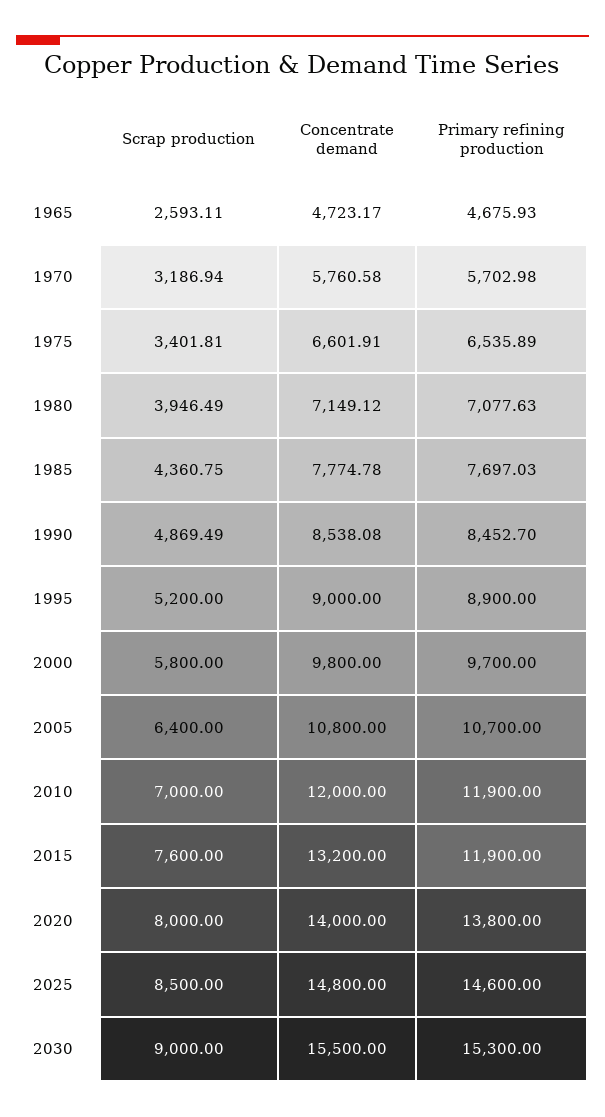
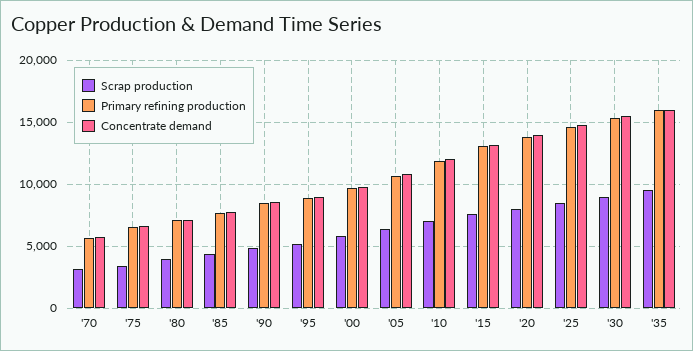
Scrap production, 1965: 2593.11 -> none
Concentrate demand, 1965: 4723.17 -> none
Primary refining production, 1965: 4675.93 -> none
Primary refining production, 2015: 11900 -> 13000
Scrap production, '35: none -> 9500
Primary refining production, '35: none -> 16000
Concentrate demand, '35: none -> 16000

